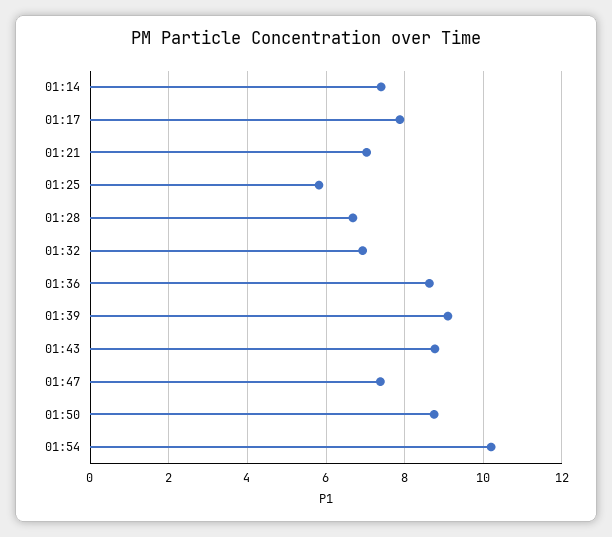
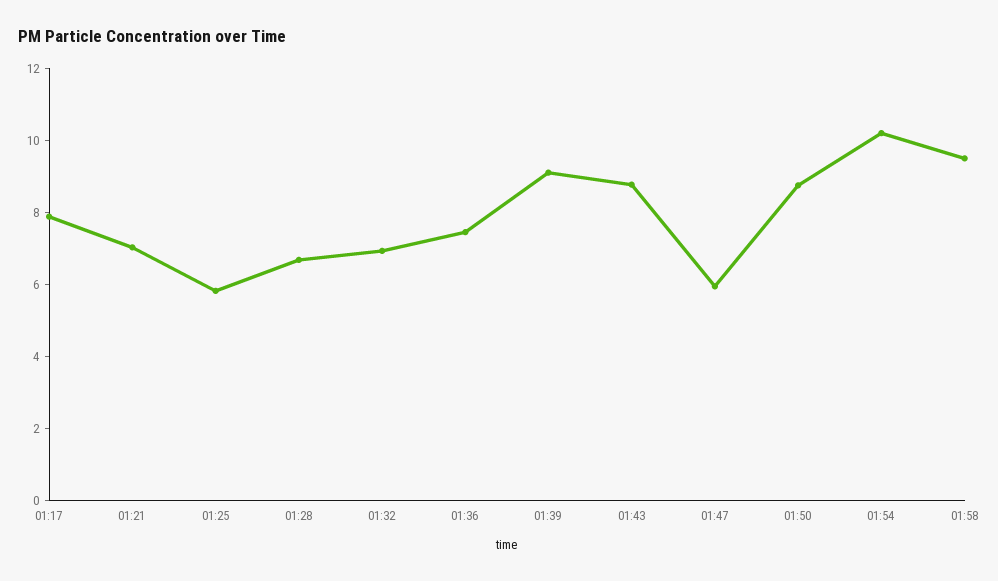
01:14: 7.4 -> none
01:36: 8.6 -> 7.5
01:47: 7.4 -> 6
01:58: none -> 9.5

